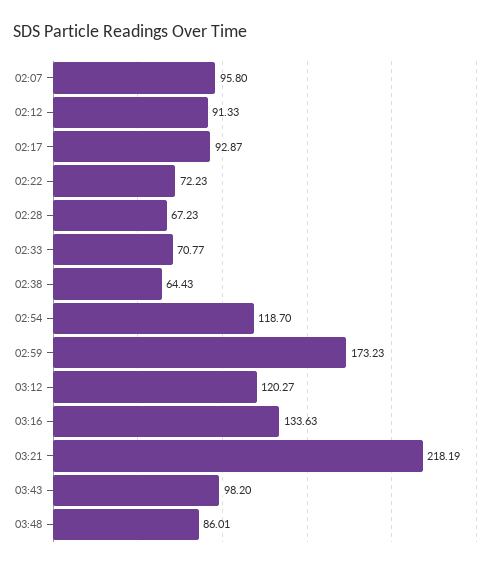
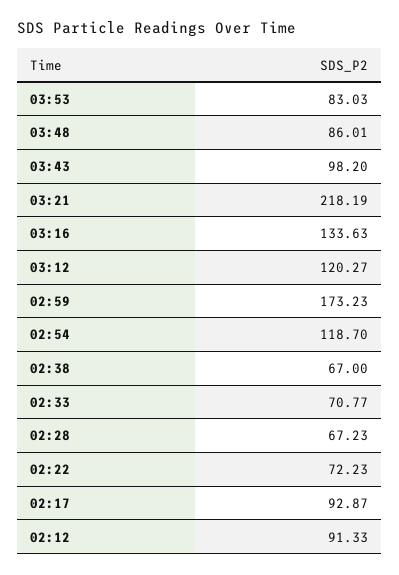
02:07: 95.8 -> none
02:38: 64.43 -> 67
03:53: none -> 83.03

